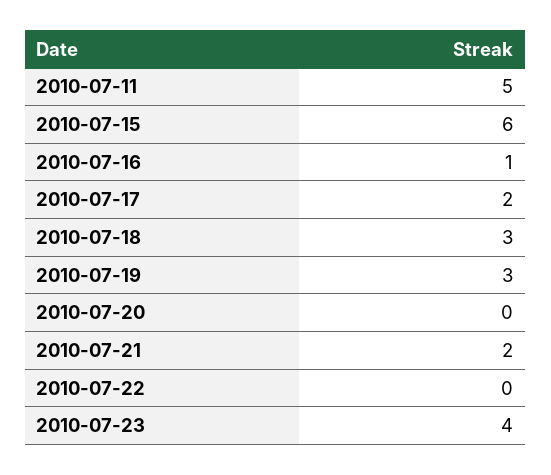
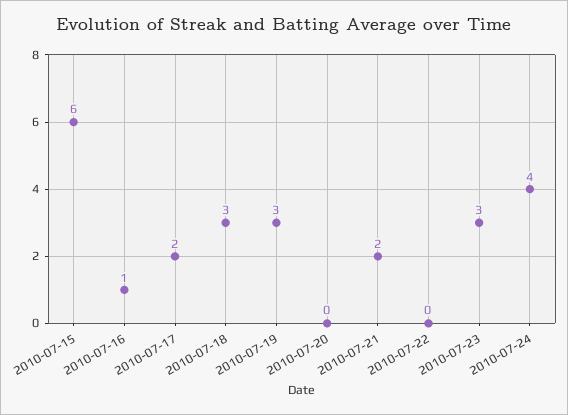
2010-07-11: 5 -> none
2010-07-23: 4 -> 3
2010-07-24: none -> 4

